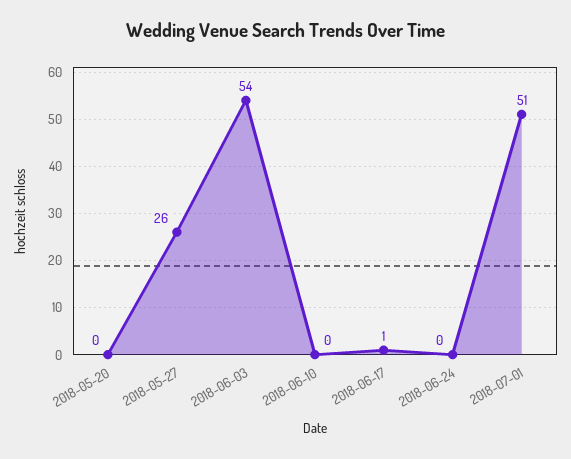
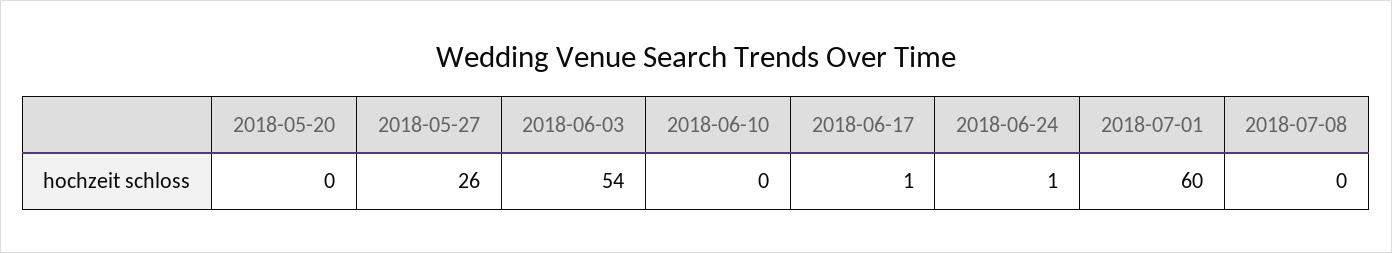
2018-06-24: 0 -> 1
2018-07-01: 51 -> 60
2018-07-08: none -> 0

